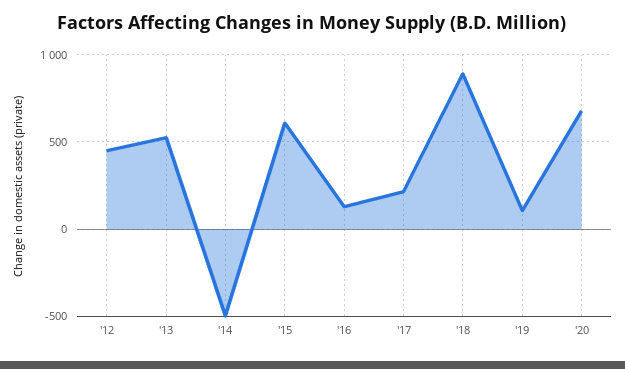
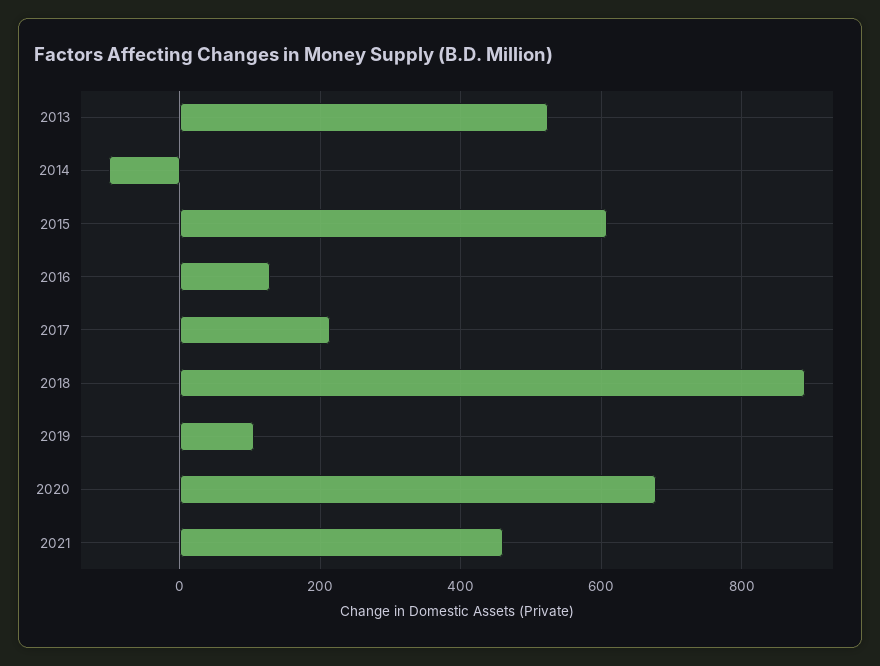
'12: 450 -> none
'14: -500 -> -100
2021: none -> 460

